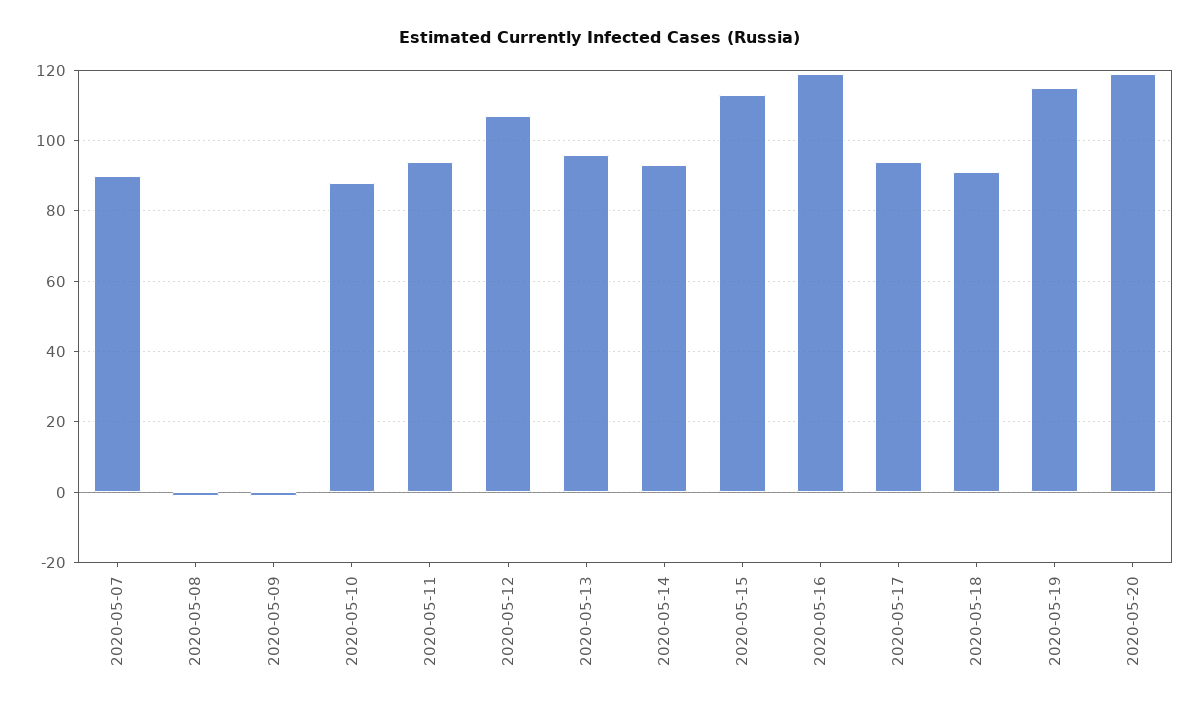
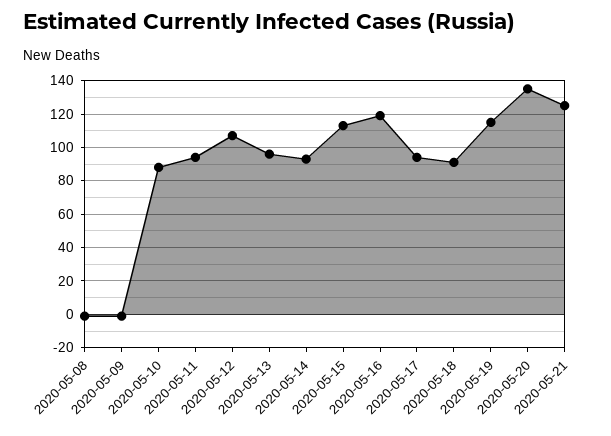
2020-05-07: 90 -> none
2020-05-20: 120 -> 135
2020-05-21: none -> 125

